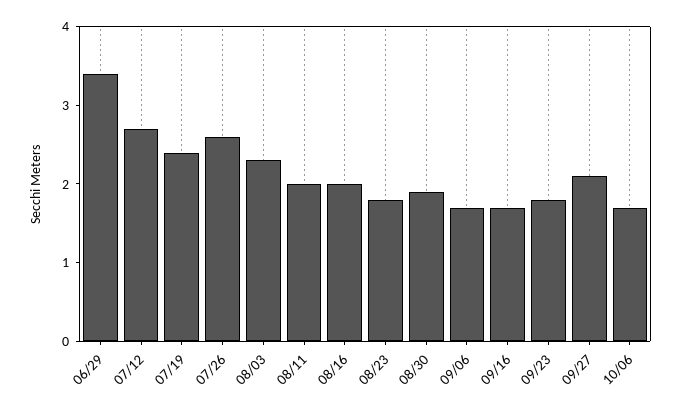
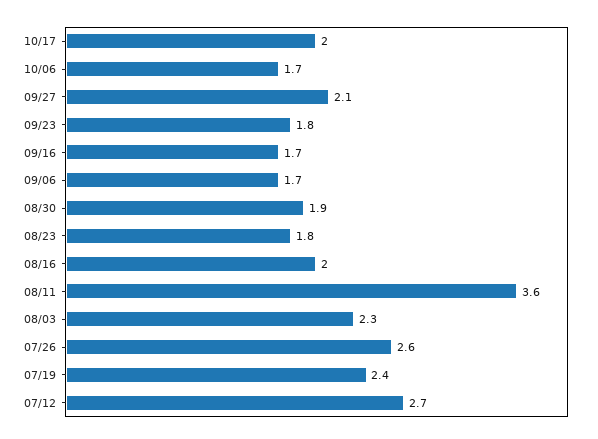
06/29: 3.5 -> none
08/11: 2 -> 3.6
10/17: none -> 2

